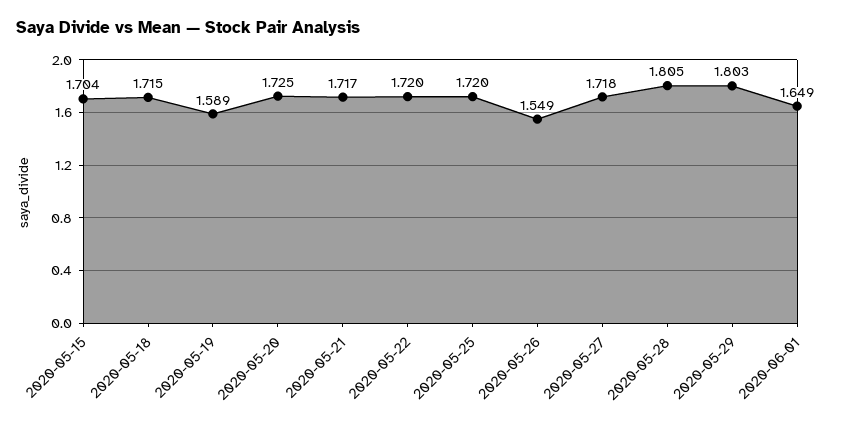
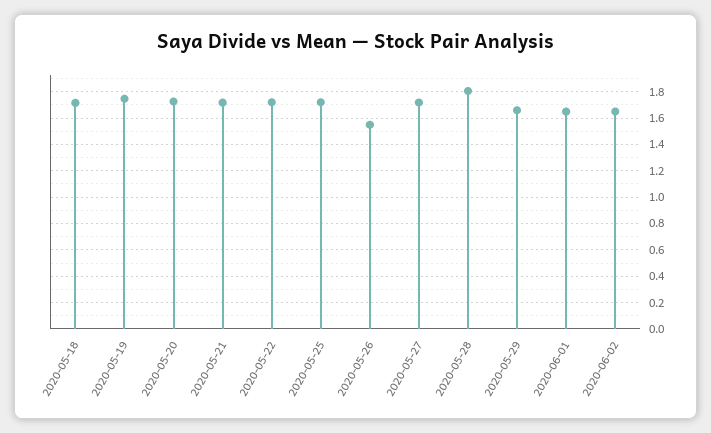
2020-05-15: 1.704 -> none
2020-05-19: 1.589 -> 1.75
2020-05-29: 1.803 -> 1.65
2020-06-02: none -> 1.65

